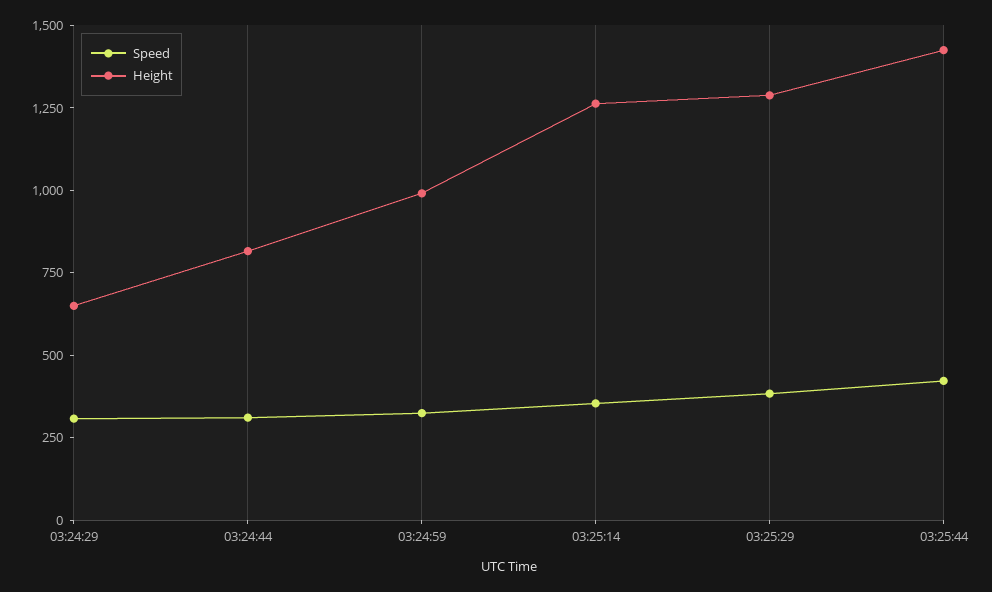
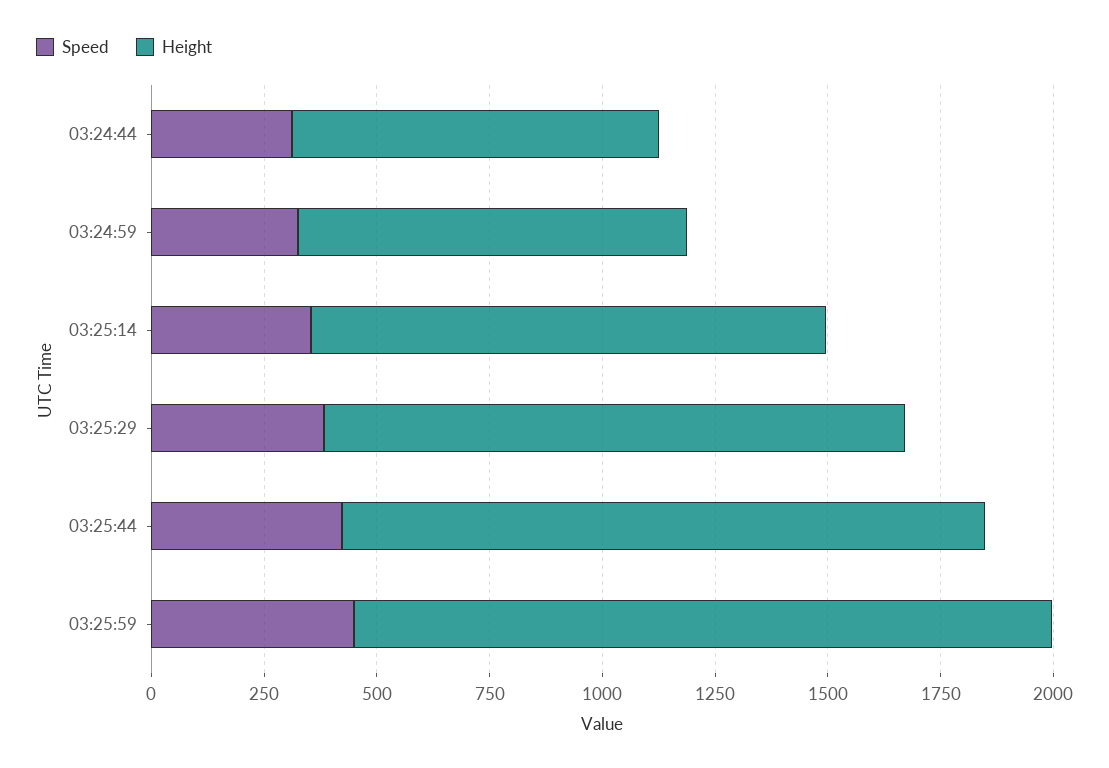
Speed, 03:24:29: 300 -> none
Height, 03:24:29: 650 -> none
Height, 03:24:59: 1000 -> 850
Height, 03:25:14: 1250 -> 1150
Speed, 03:25:59: none -> 450
Height, 03:25:59: none -> 1550

